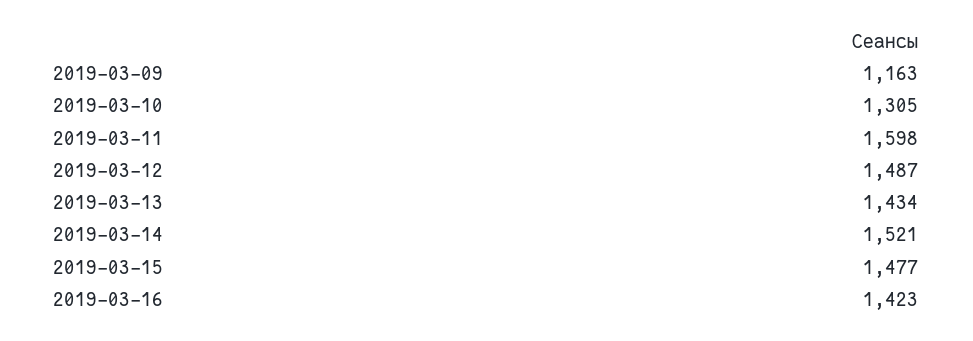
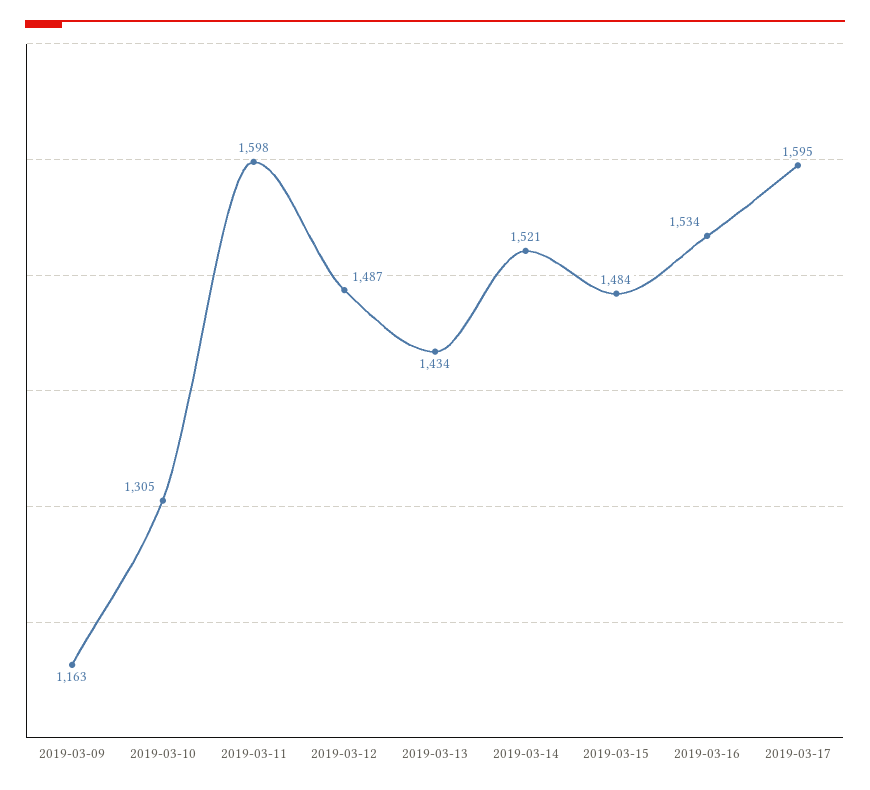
2019-03-15: 1477 -> 1484
2019-03-16: 1423 -> 1534
2019-03-17: none -> 1595

